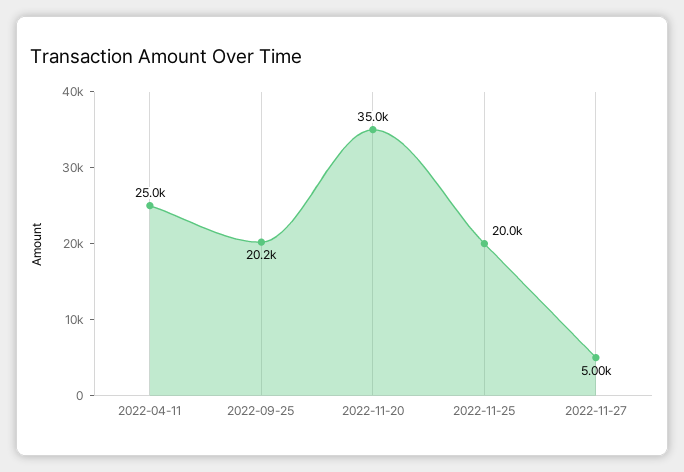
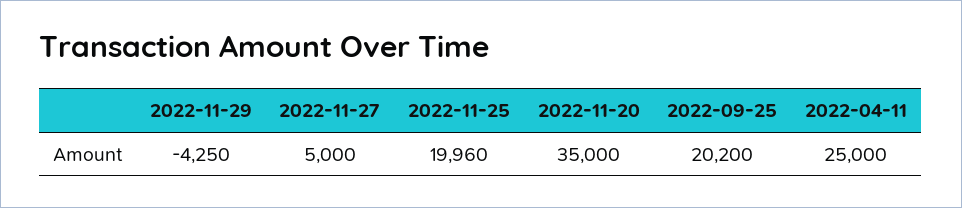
2022-11-29: none -> -4250

